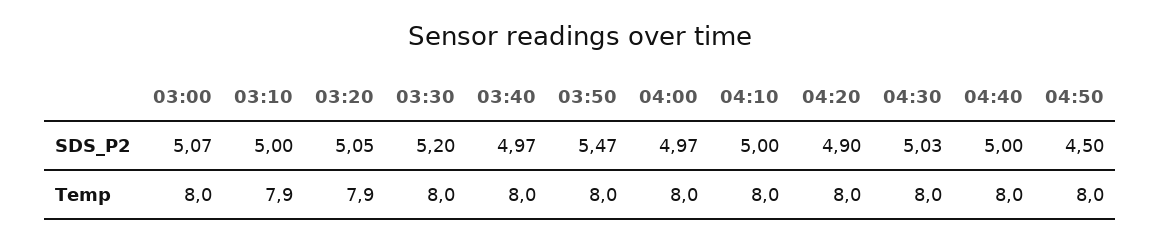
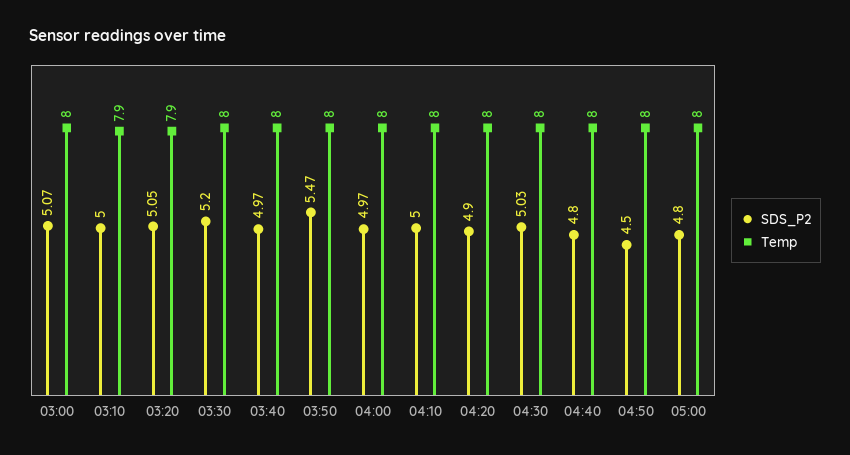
SDS_P2, 04:40: 5 -> 4.8
SDS_P2, 05:00: none -> 4.8
Temp, 05:00: none -> 8

